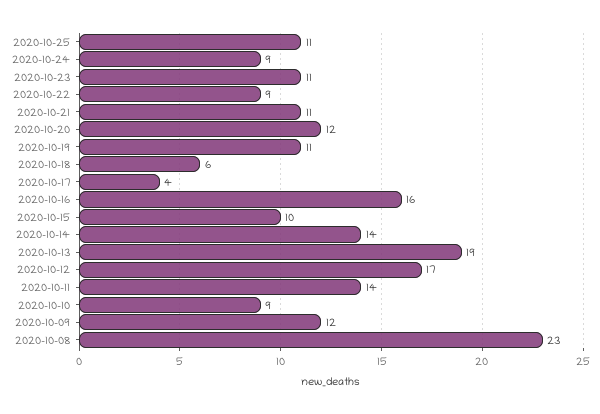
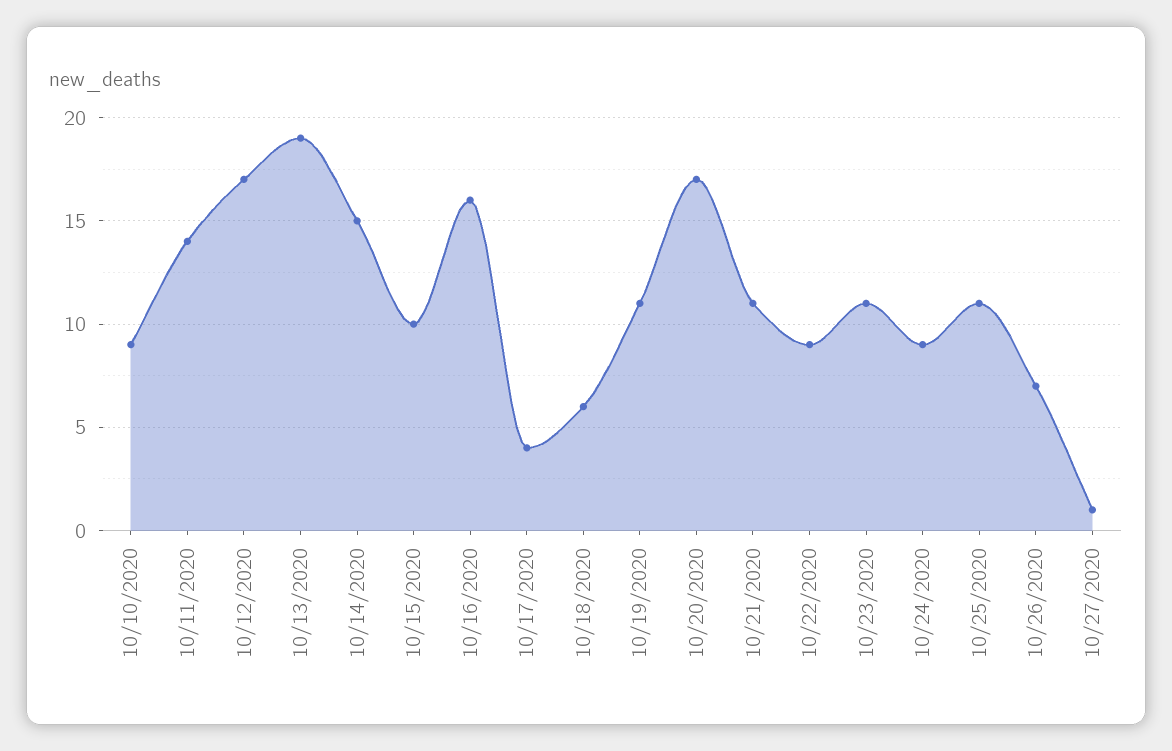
2020-10-20: 12 -> 17
2020-10-14: 14 -> 15
2020-10-09: 12 -> none
2020-10-08: 23 -> none
10/26/2020: none -> 7
10/27/2020: none -> 1

